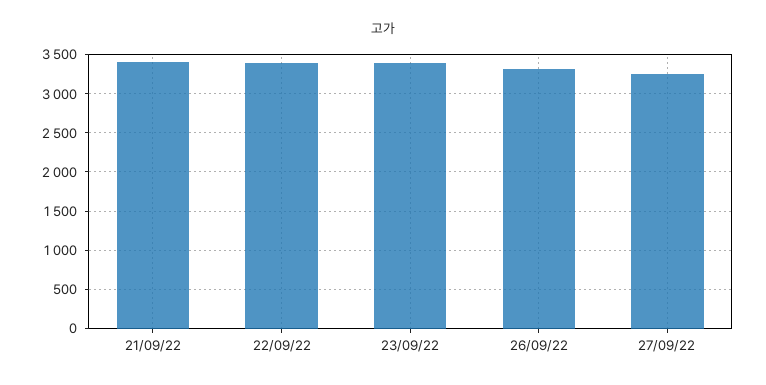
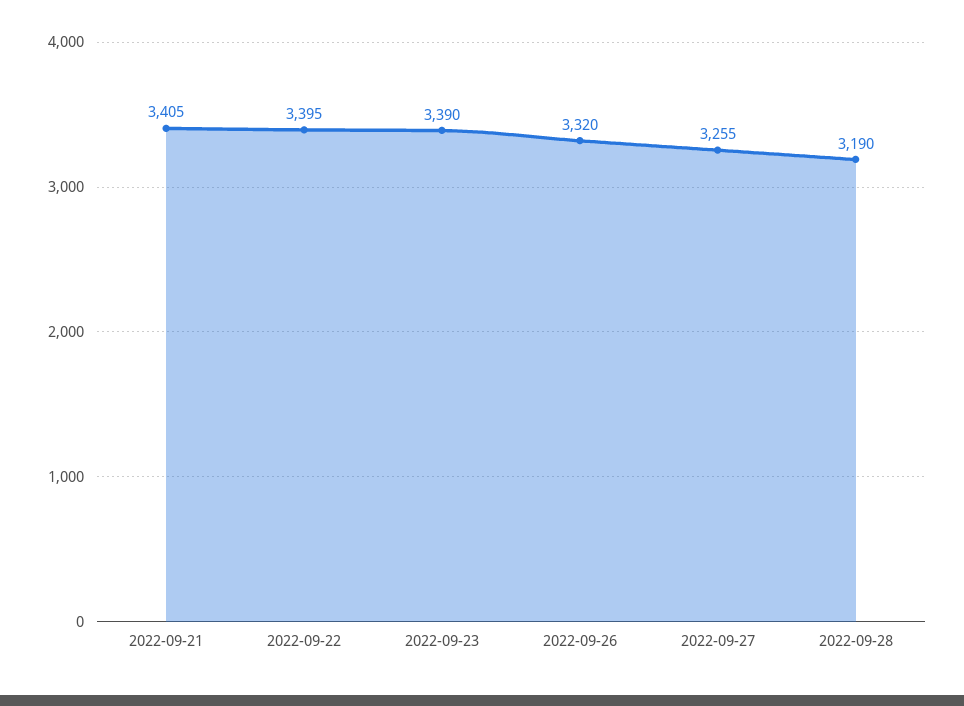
2022-09-28: none -> 3190

